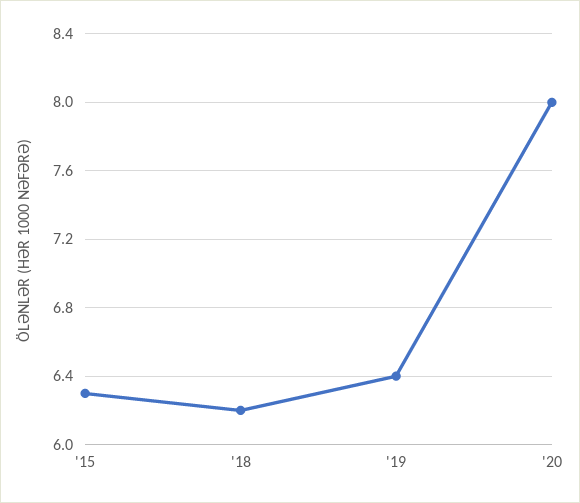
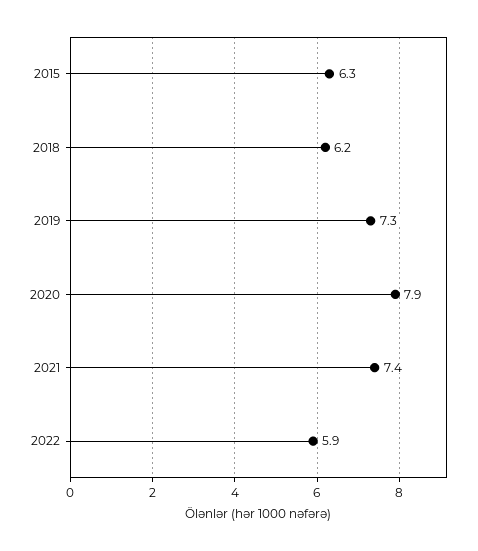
'19: 6.4 -> 7.3
'20: 8 -> 7.9
2021: none -> 7.4
2022: none -> 5.9

